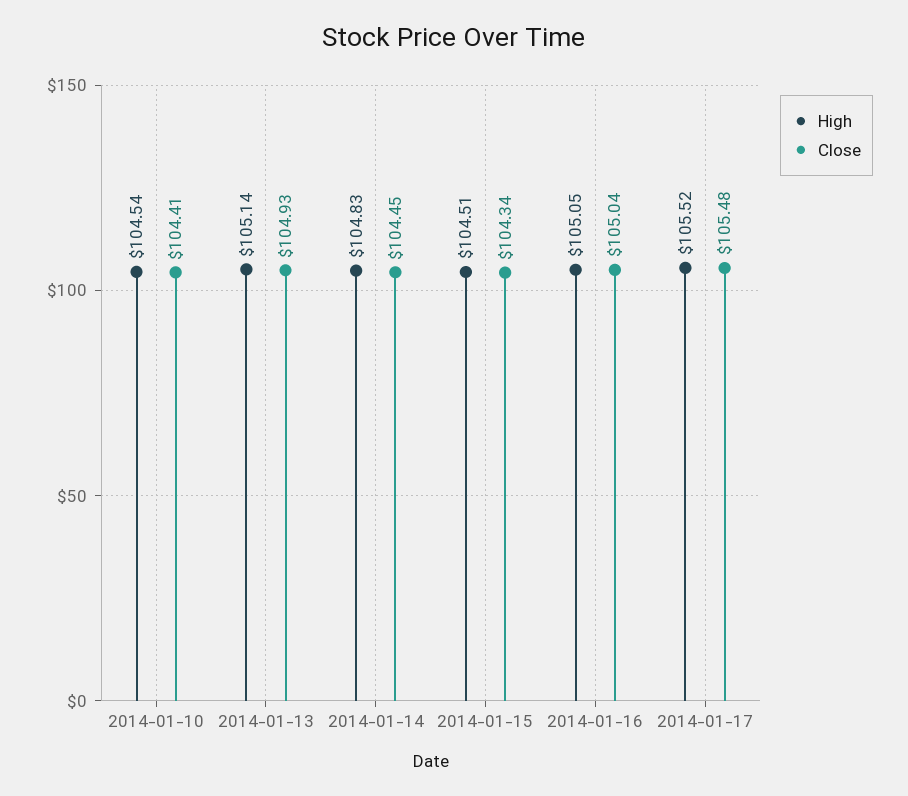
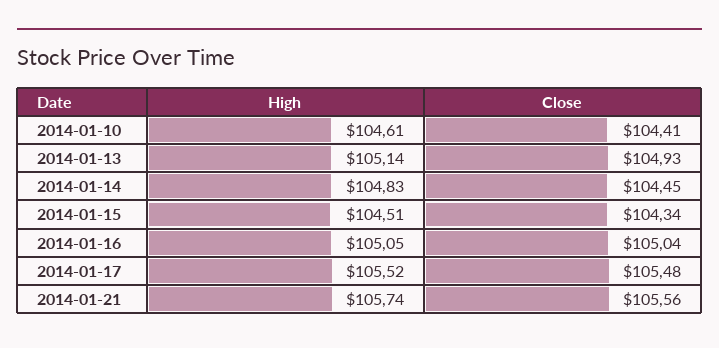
High, 2014-01-10: 104.54 -> 104.61
High, 2014-01-21: none -> 105.74
Close, 2014-01-21: none -> 105.56

